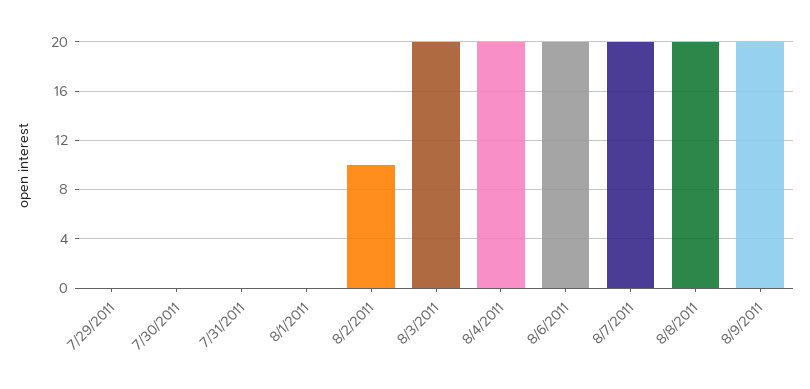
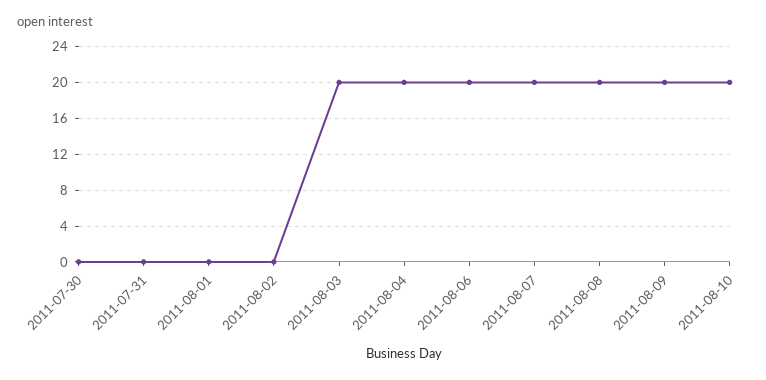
7/29/2011: 0 -> none
8/2/2011: 10 -> 0
2011-08-10: none -> 20

